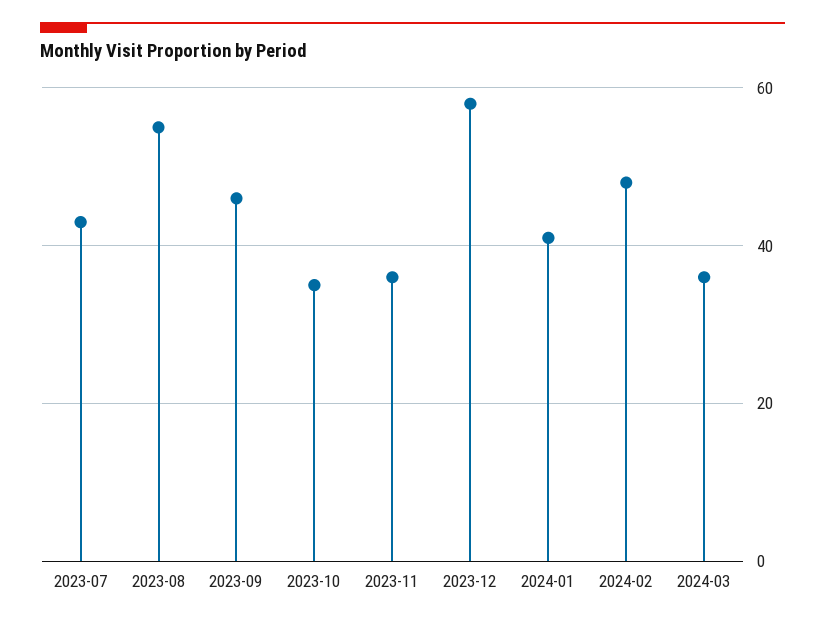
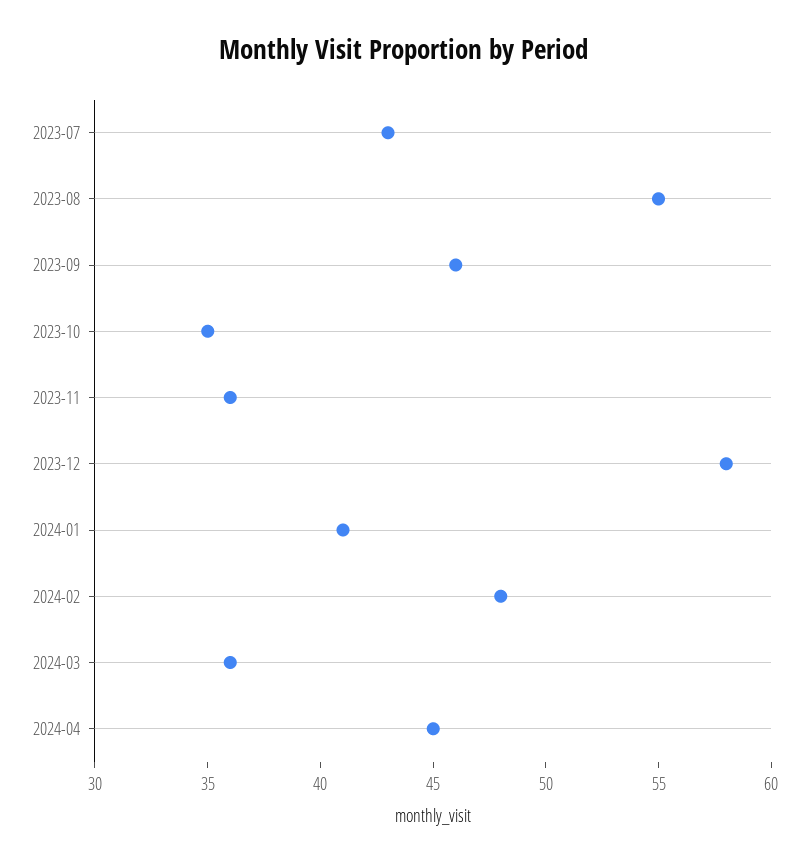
2024-04: none -> 45

